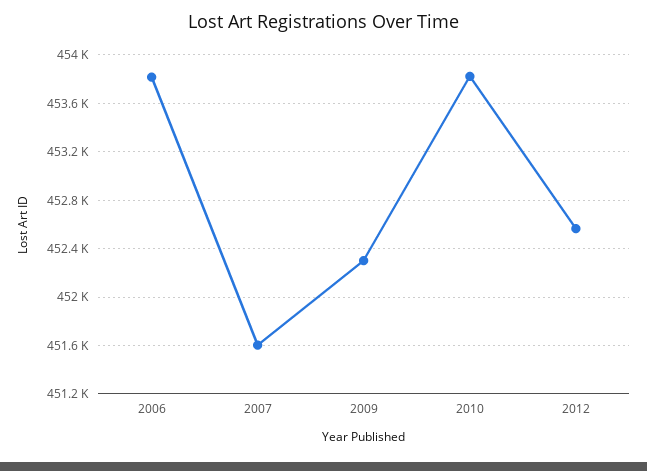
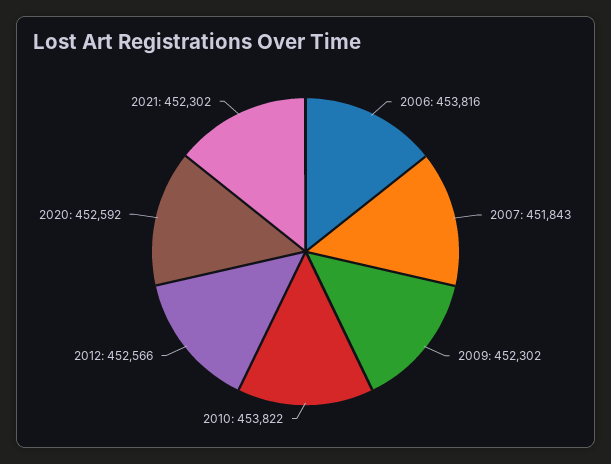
2007: 451600 -> 451843
2020: none -> 452592
2021: none -> 452302

